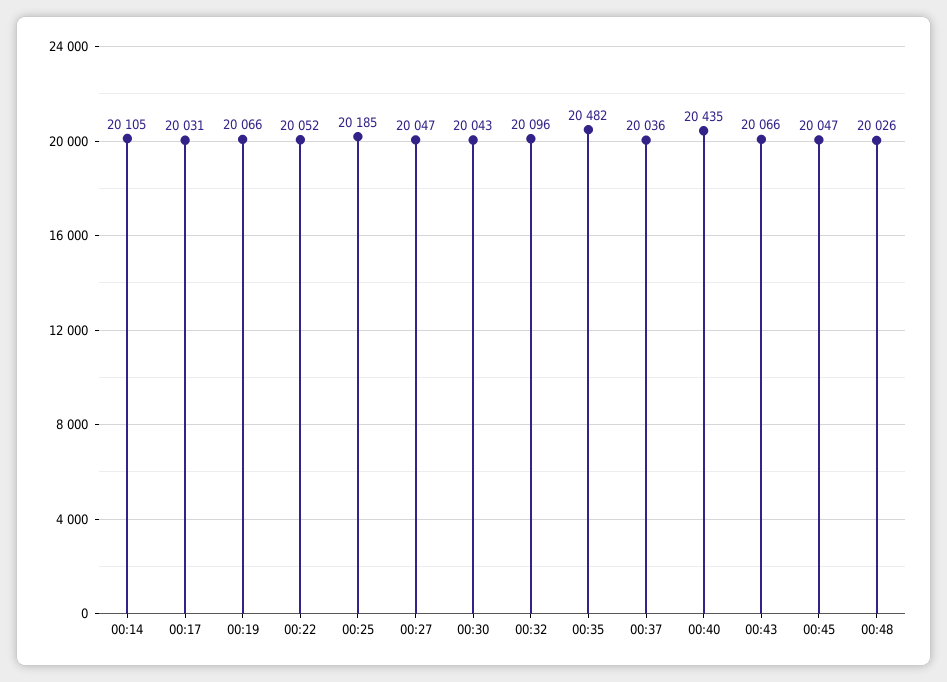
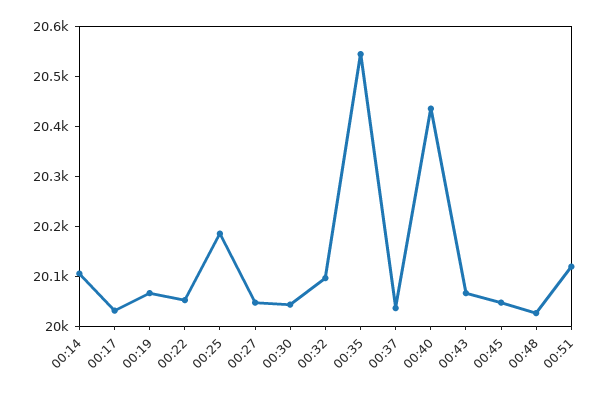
00:35: 20482 -> 20540
00:51: none -> 20120

